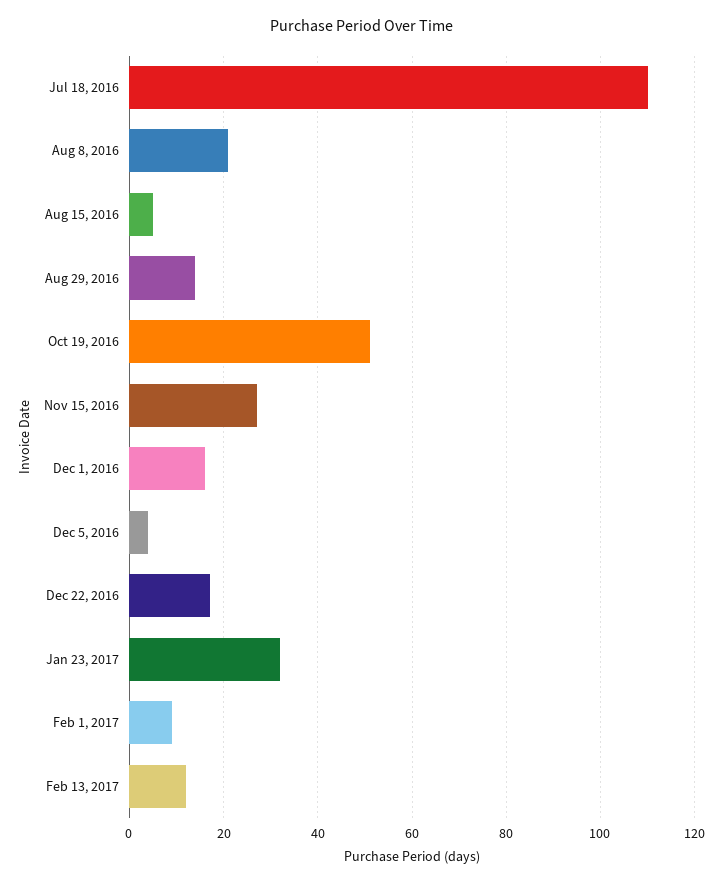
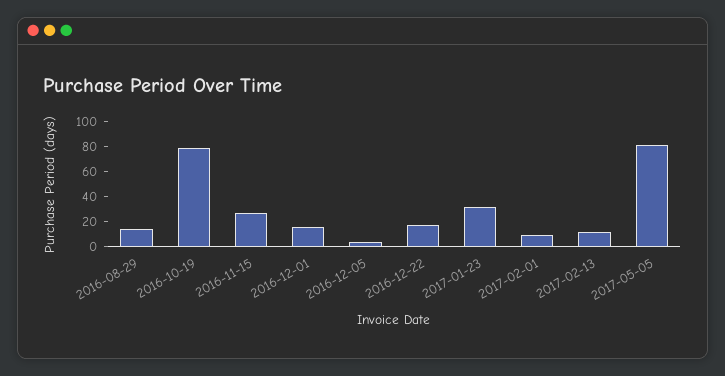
Jul 18, 2016: 110 -> none
Aug 8, 2016: 20 -> none
Aug 15, 2016: 5 -> none
Oct 19, 2016: 50 -> 80
2017-05-05: none -> 80

